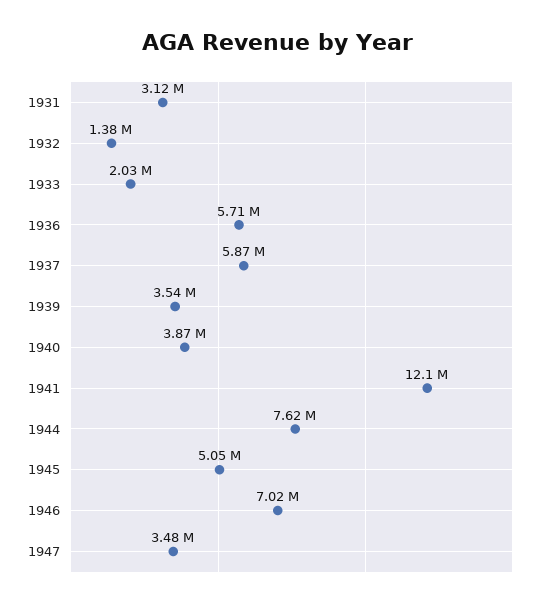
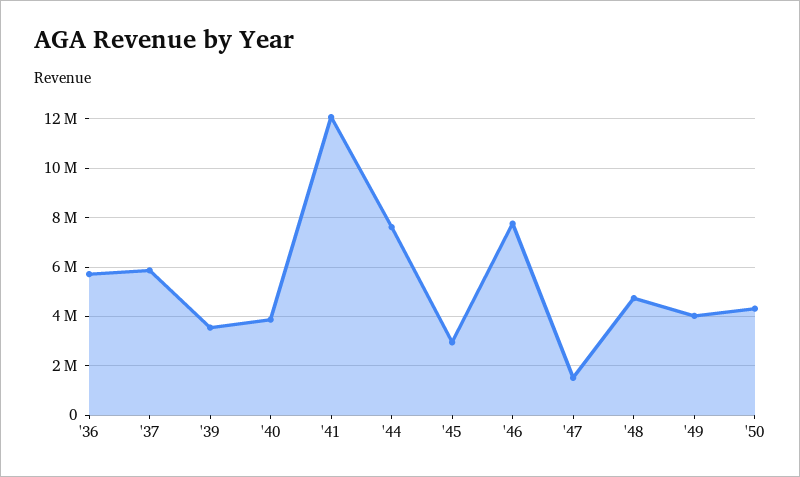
1931: 3120000 -> none
1932: 1380000 -> none
1933: 2030000 -> none
1945: 5050000 -> 3000000
1946: 7020000 -> 7750000
1947: 3480000 -> 1500000
'48: none -> 4750000
'49: none -> 4000000
'50: none -> 4250000

